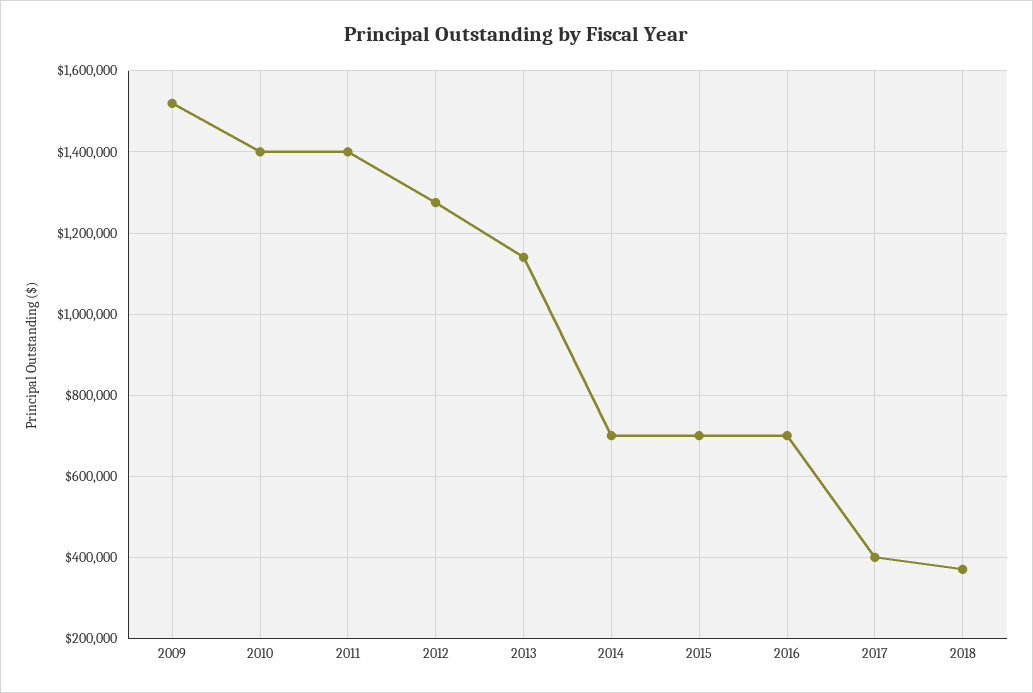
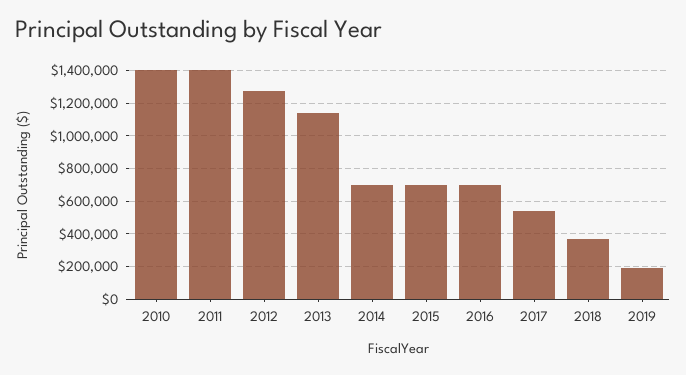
2009: 1520000 -> none
2017: 400000 -> 550000
2019: none -> 200000

